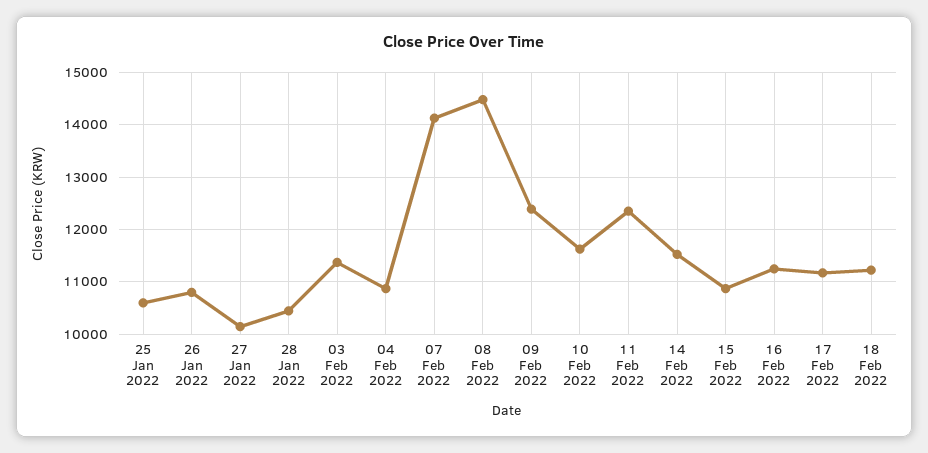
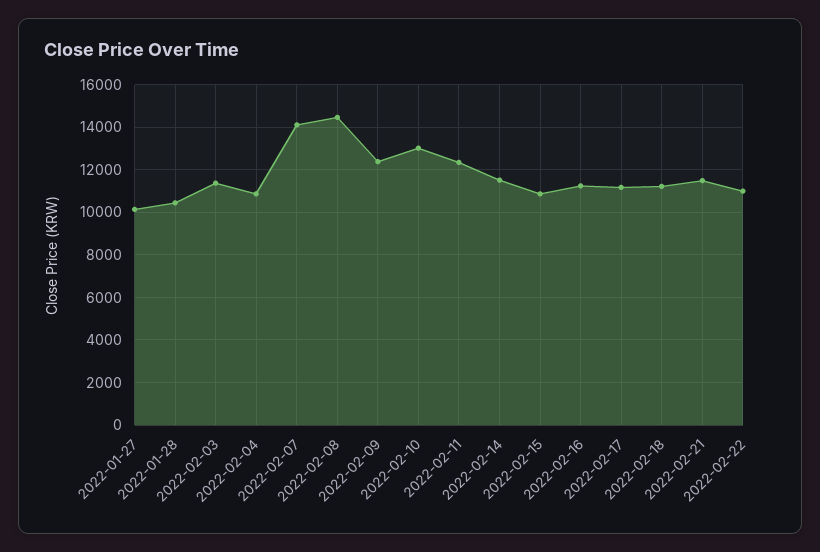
25 Jan 2022: 10600 -> none
26 Jan 2022: 10800 -> none
10 Feb 2022: 11600 -> 13000
2022-02-21: none -> 11500
2022-02-22: none -> 11000

